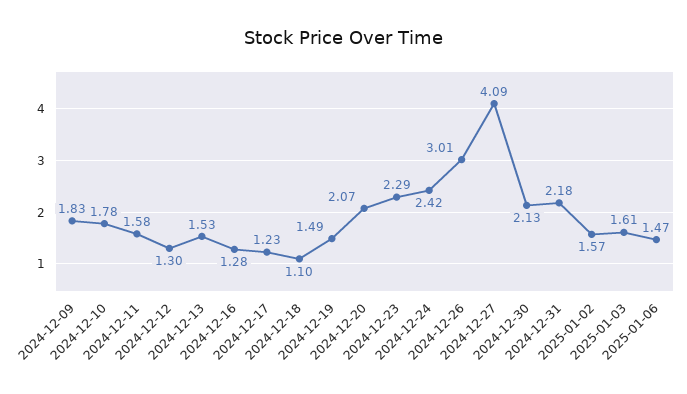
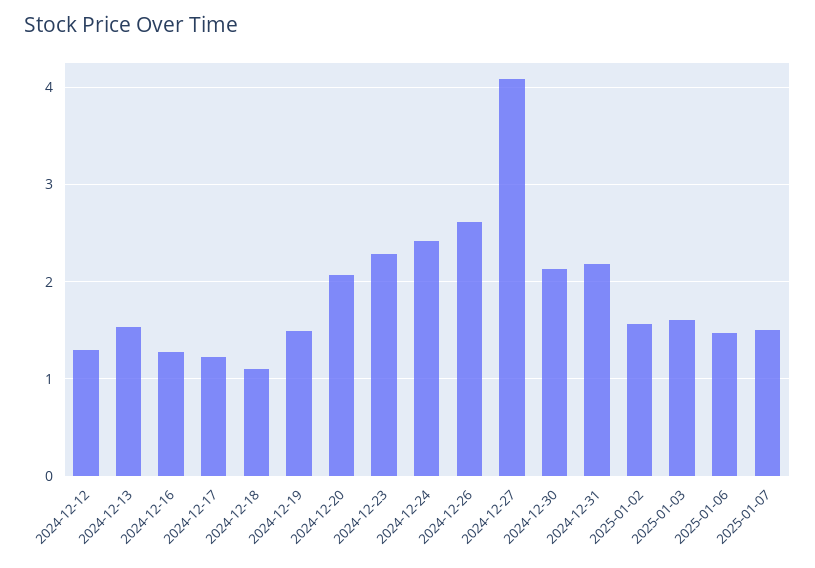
2024-12-09: 1.83 -> none
2024-12-10: 1.78 -> none
2024-12-11: 1.58 -> none
2024-12-26: 3.01 -> 2.6
2025-01-07: none -> 1.5

